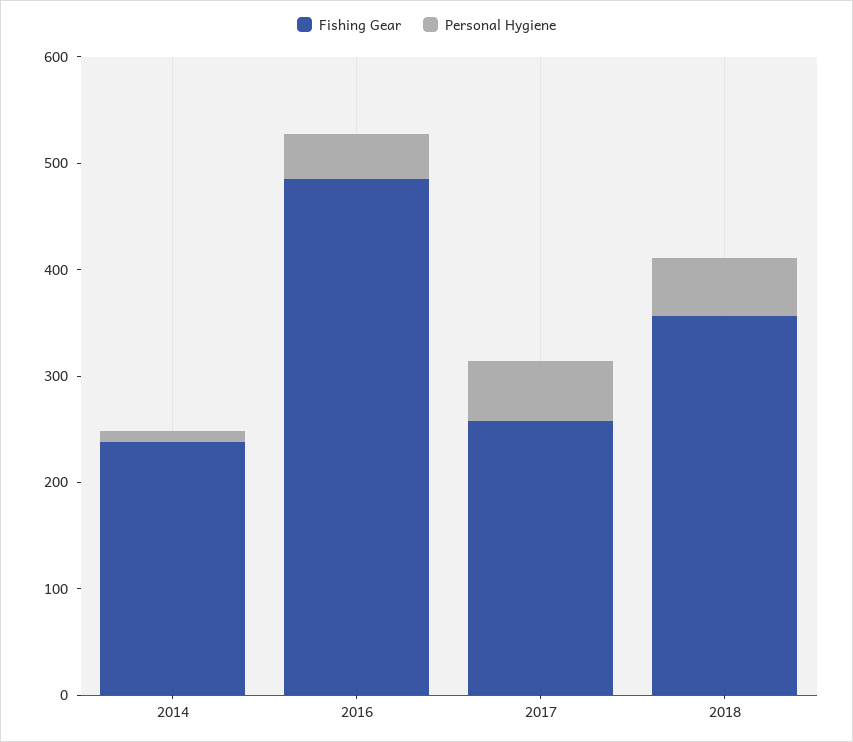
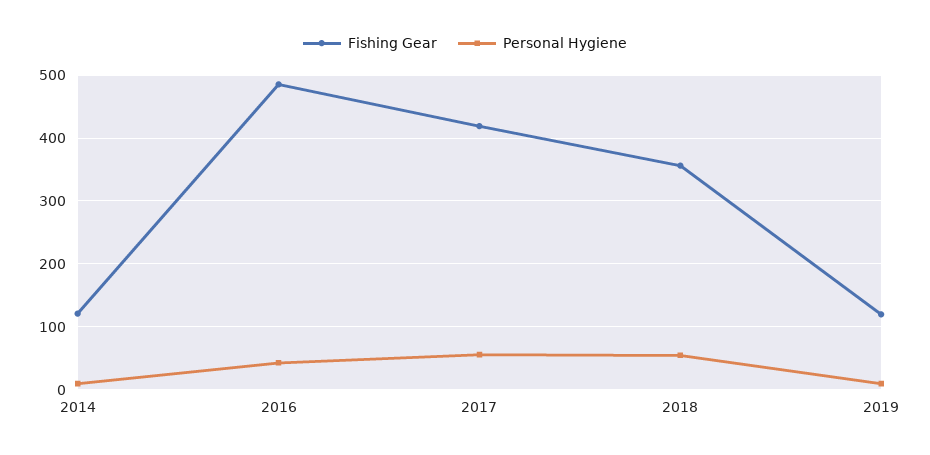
Fishing Gear, 2014: 240 -> 120
Fishing Gear, 2017: 260 -> 420
Fishing Gear, 2019: none -> 120
Personal Hygiene, 2019: none -> 10

